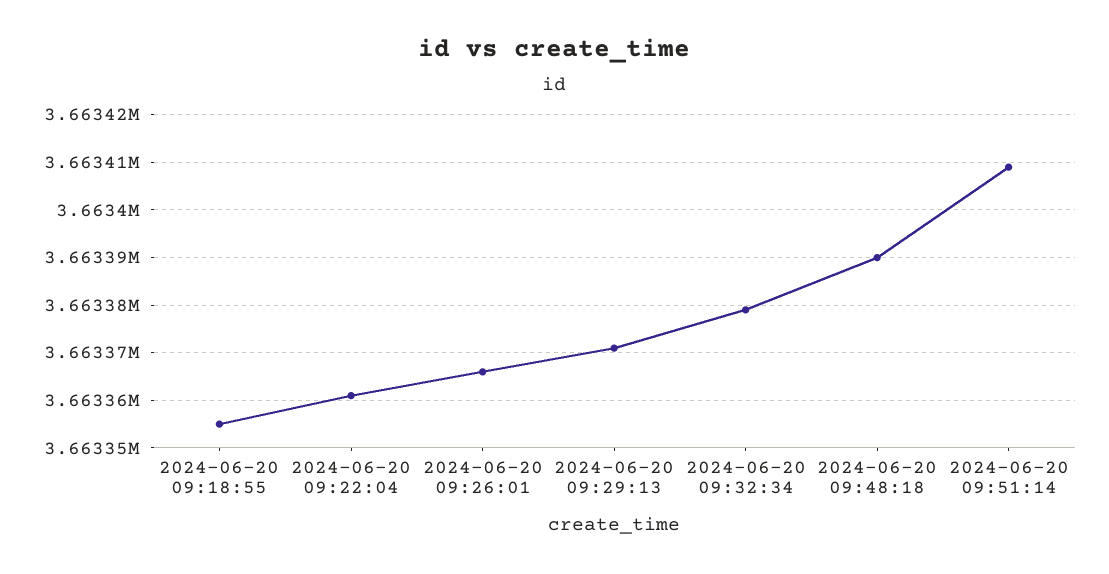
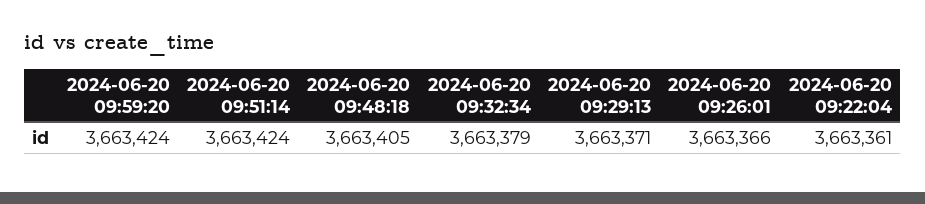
2024-06-20 09:18:55: 3663355 -> none
2024-06-20 09:48:18: 3663390 -> 3663405
2024-06-20 09:51:14: 3663410 -> 3663424
2024-06-20 09:59:20: none -> 3663424

